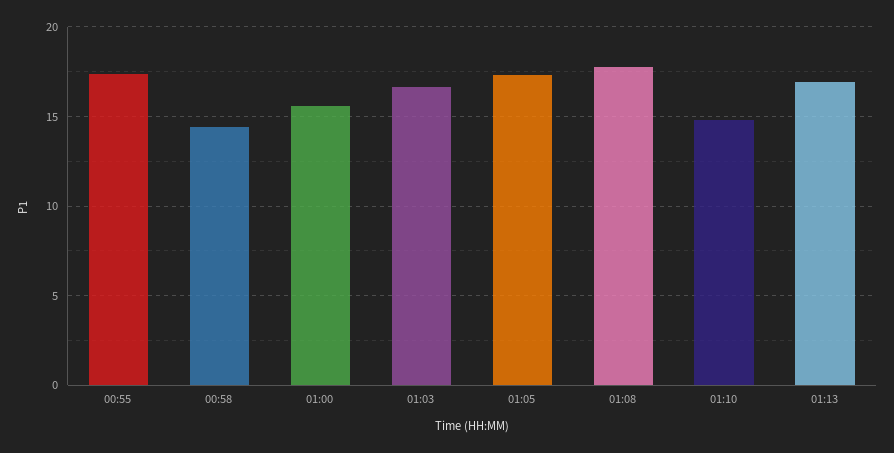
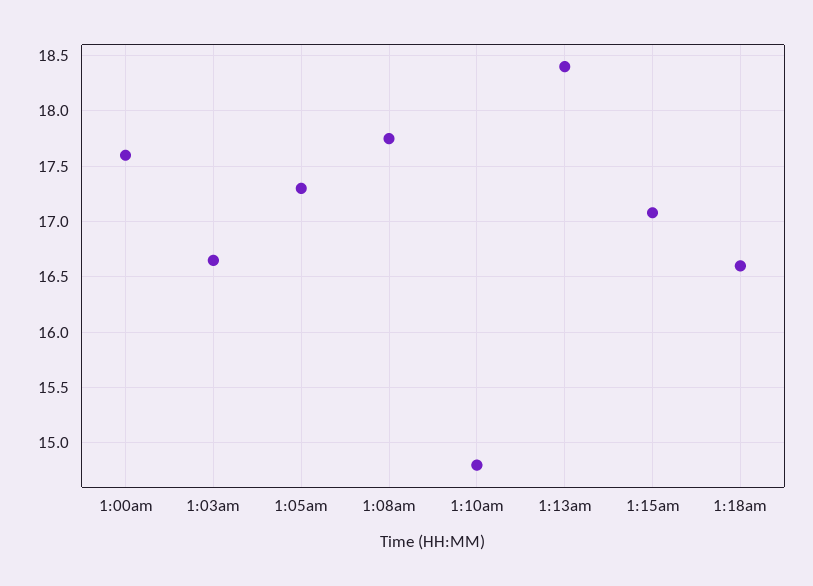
00:55: 17.5 -> none
00:58: 14.5 -> none
01:00: 15.5 -> 17.6
01:13: 17 -> 18.4
1:15am: none -> 17.1
1:18am: none -> 16.6

